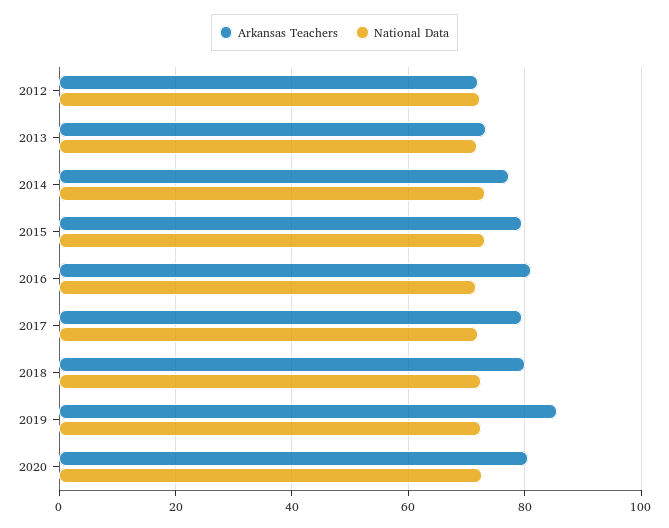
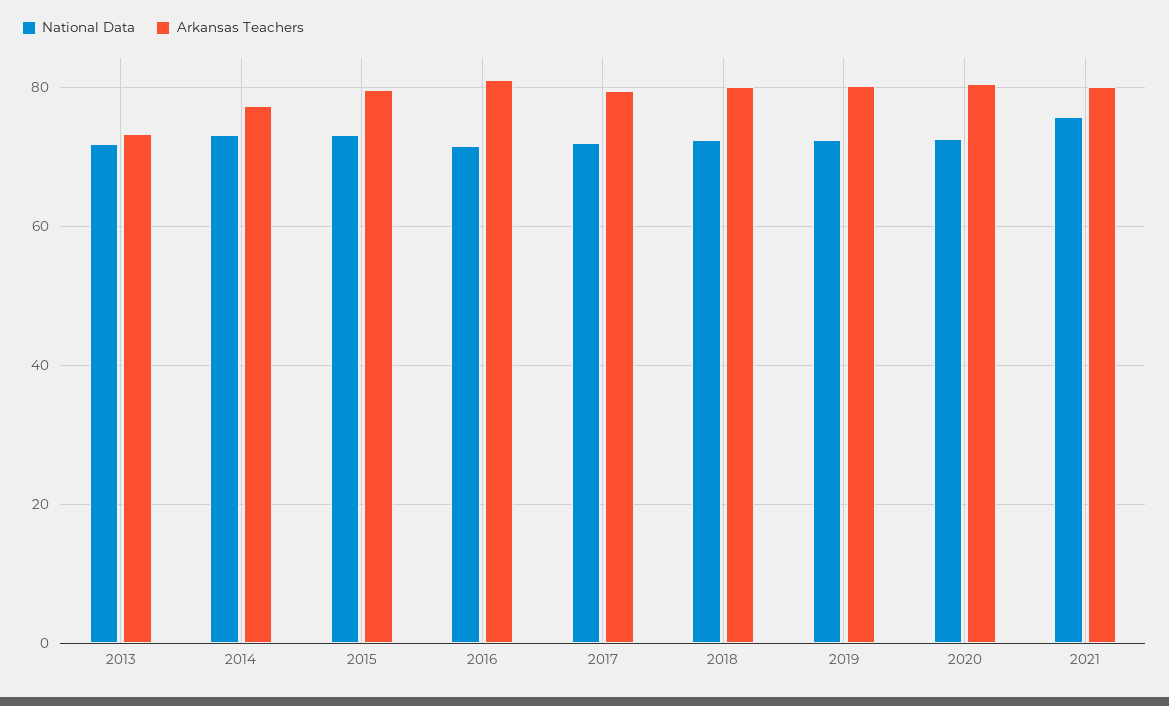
Arkansas Teachers, 2012: 72 -> none
National Data, 2012: 72 -> none
Arkansas Teachers, 2019: 86 -> 80
National Data, 2021: none -> 76
Arkansas Teachers, 2021: none -> 80

